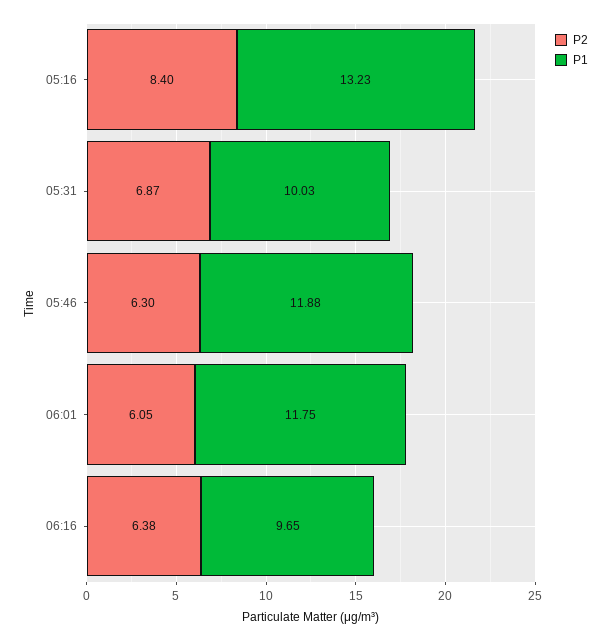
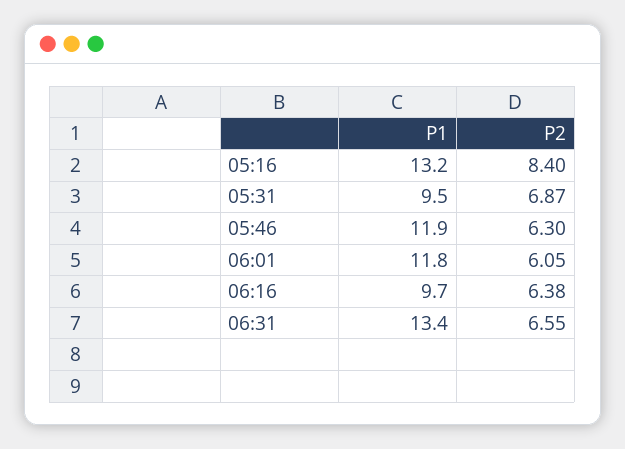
P1, 05:31: 10.03 -> 9.5
P1, 06:31: none -> 13.4
P2, 06:31: none -> 6.55

